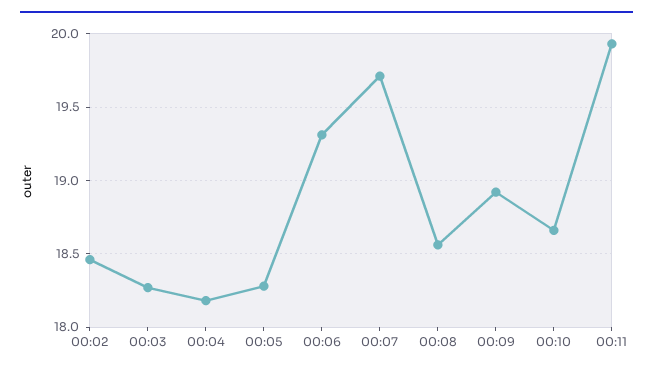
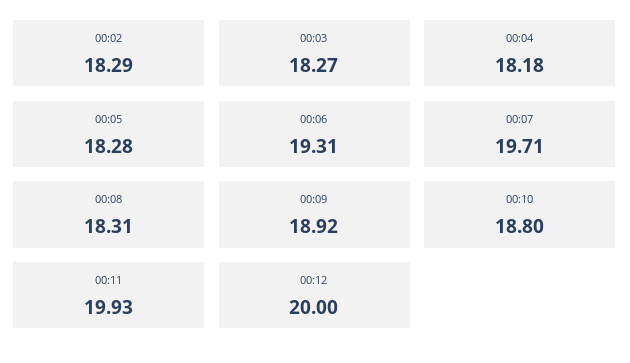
00:02: 18.45 -> 18.29
00:08: 18.55 -> 18.31
00:10: 18.65 -> 18.8
00:12: none -> 20

